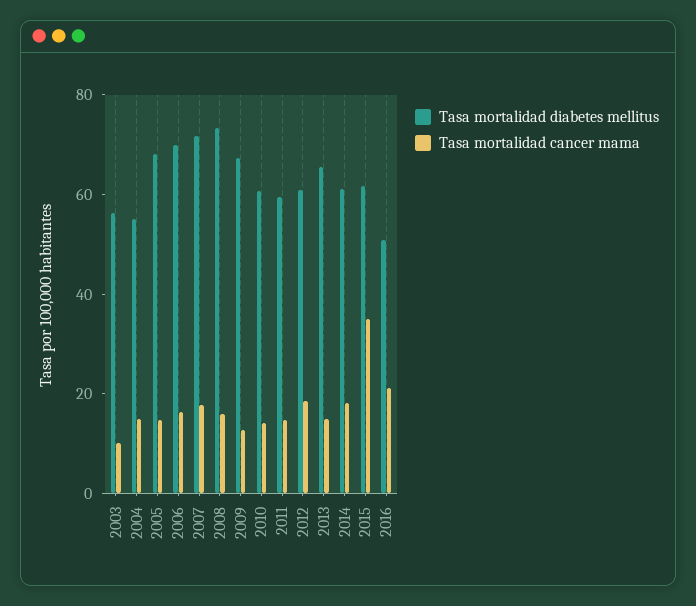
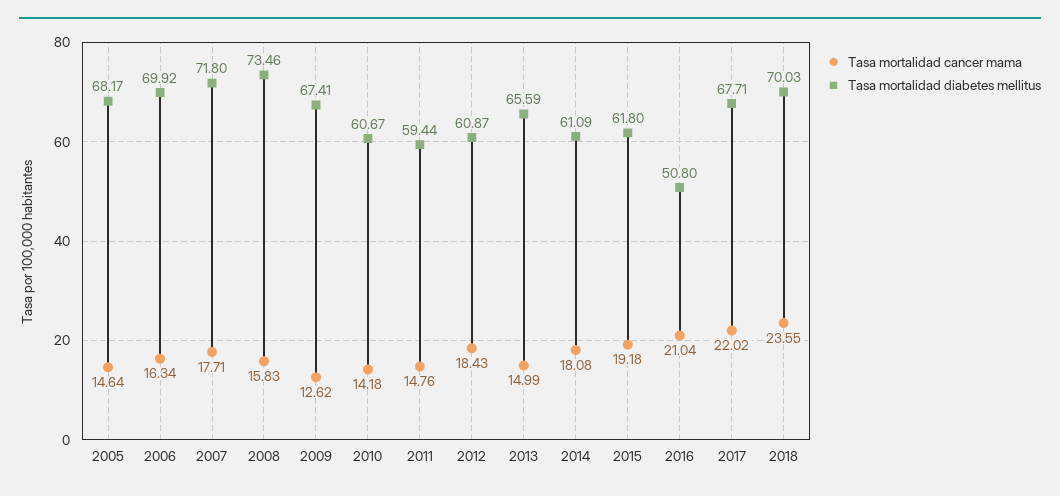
Tasa mortalidad diabetes mellitus, 2003: 55 -> none
Tasa mortalidad cancer mama, 2003: 10 -> none
Tasa mortalidad diabetes mellitus, 2004: 55 -> none
Tasa mortalidad cancer mama, 2004: 15 -> none
Tasa mortalidad cancer mama, 2015: 35 -> 19.18
Tasa mortalidad cancer mama, 2017: none -> 22.02
Tasa mortalidad diabetes mellitus, 2017: none -> 67.71
Tasa mortalidad cancer mama, 2018: none -> 23.55
Tasa mortalidad diabetes mellitus, 2018: none -> 70.03

